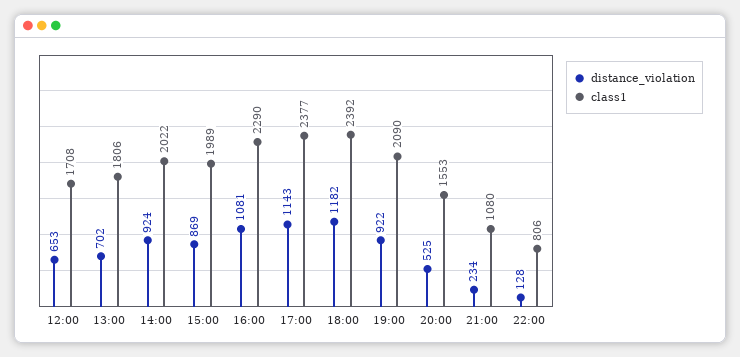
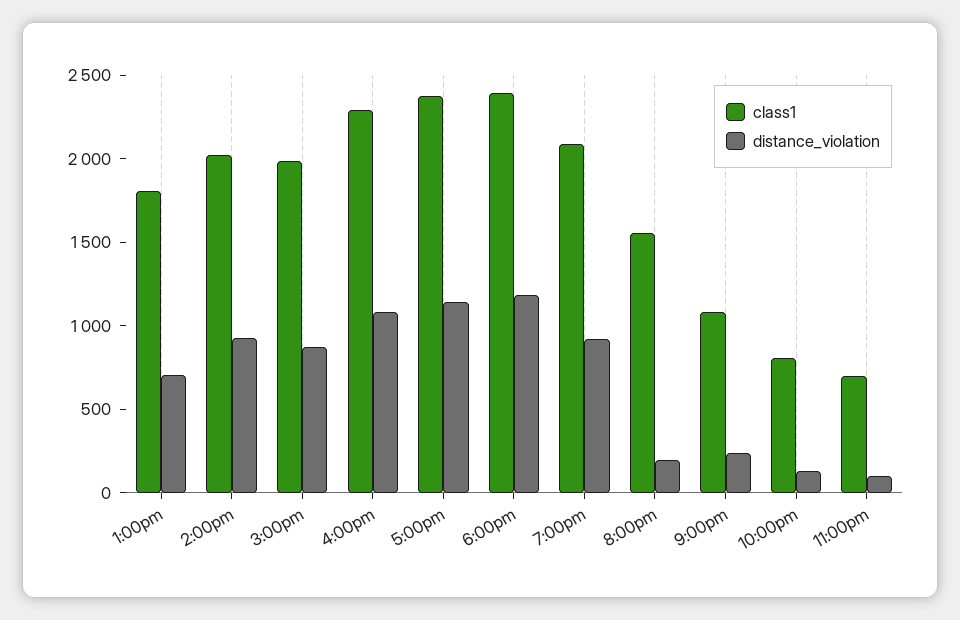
distance_violation, 12:00: 653 -> none
class1, 12:00: 1708 -> none
distance_violation, 20:00: 525 -> 200
class1, 11:00pm: none -> 700
distance_violation, 11:00pm: none -> 100

